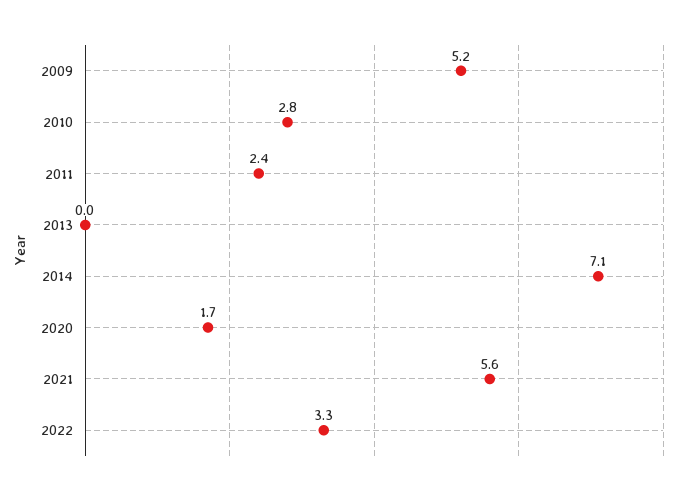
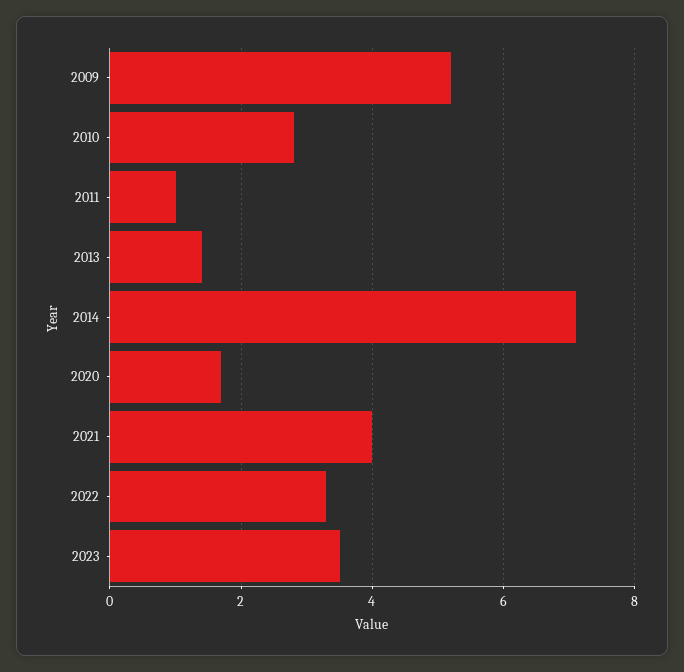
2011: 2.4 -> 1
2013: 0 -> 1.5
2021: 5.6 -> 4
2023: none -> 3.5

